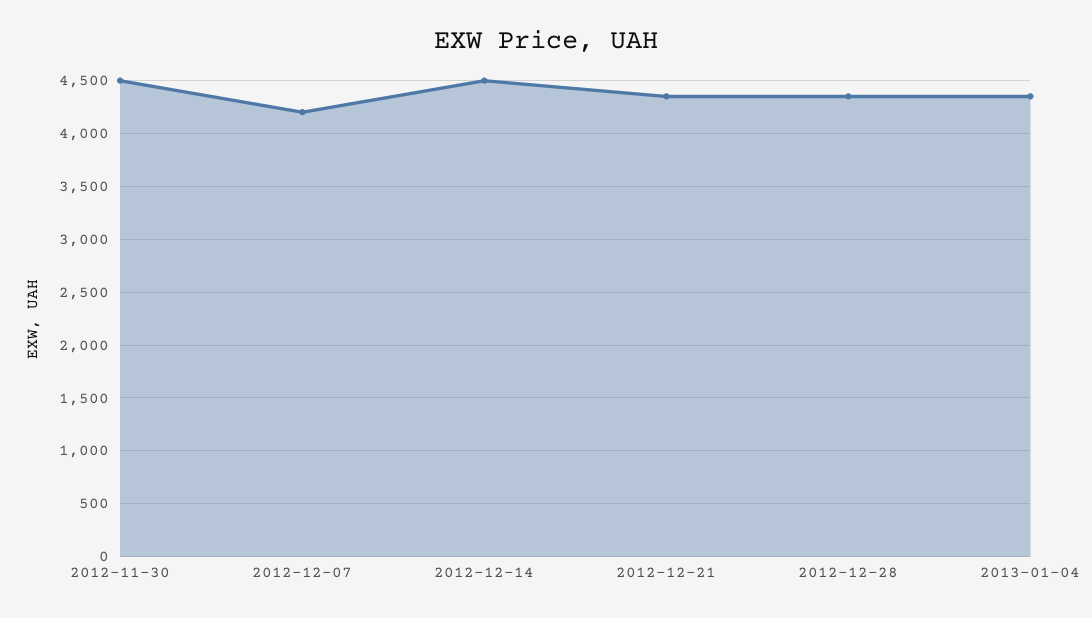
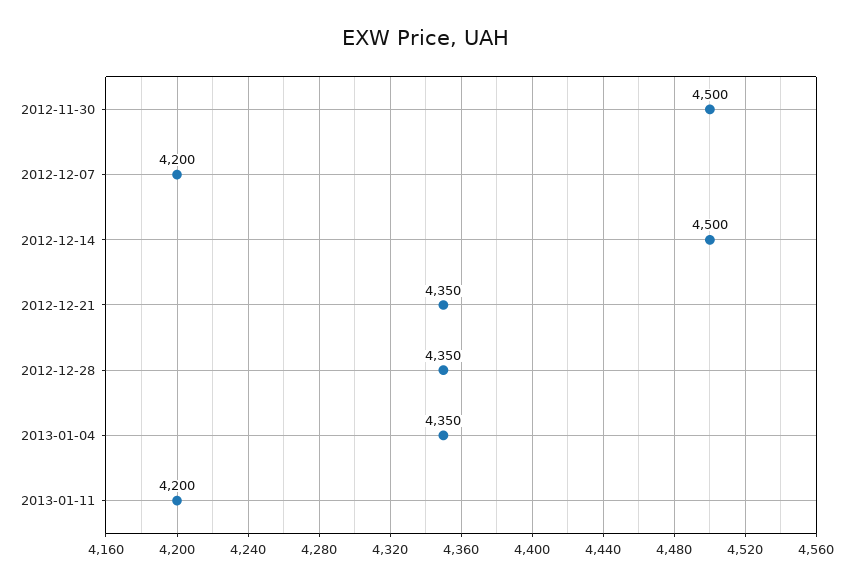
2013-01-11: none -> 4200

